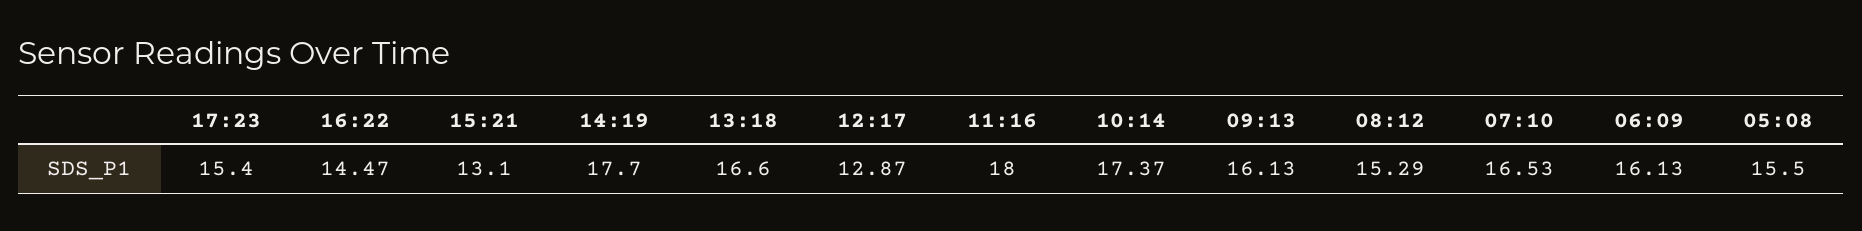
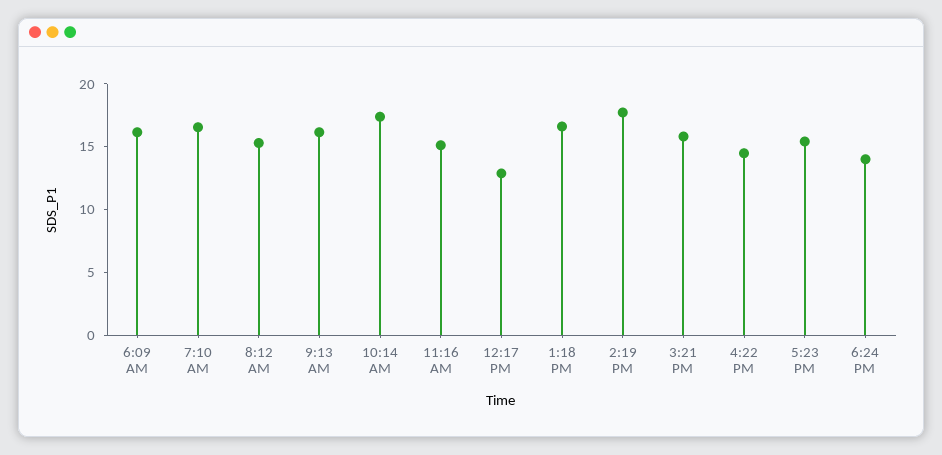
15:21: 13.1 -> 16
11:16: 18 -> 15
05:08: 15.5 -> none
6:24 PM: none -> 14

